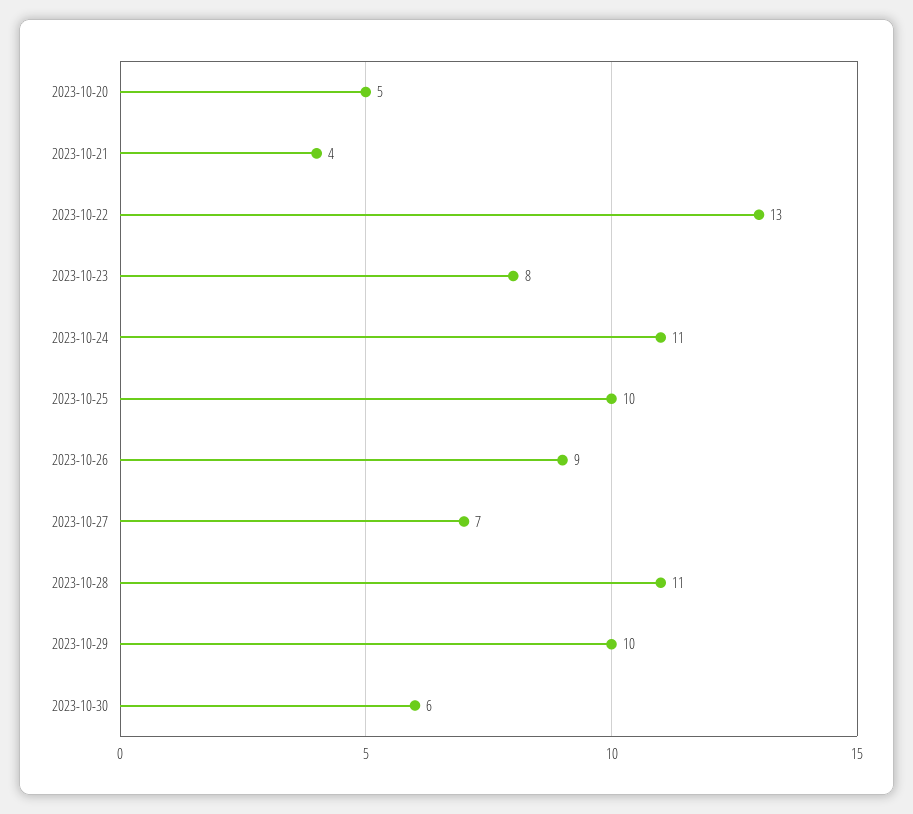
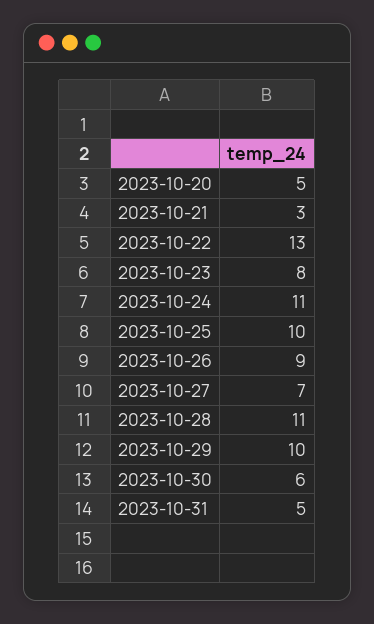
2023-10-21: 4 -> 3
2023-10-31: none -> 5

